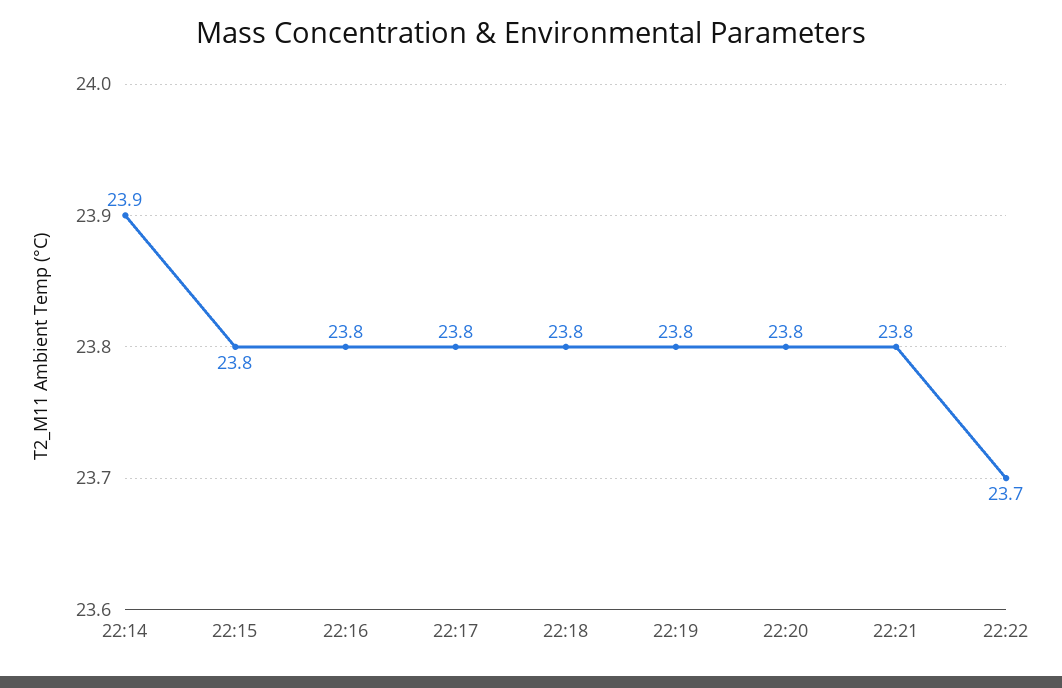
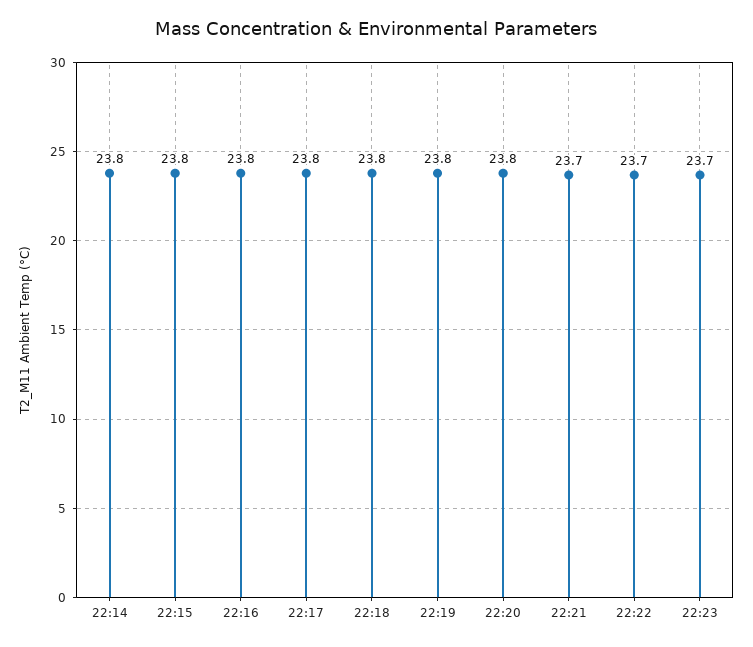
22:14: 23.9 -> 23.8
22:21: 23.8 -> 23.7
22:23: none -> 23.7

